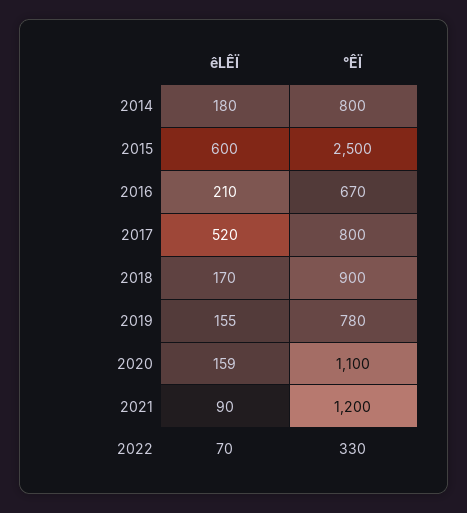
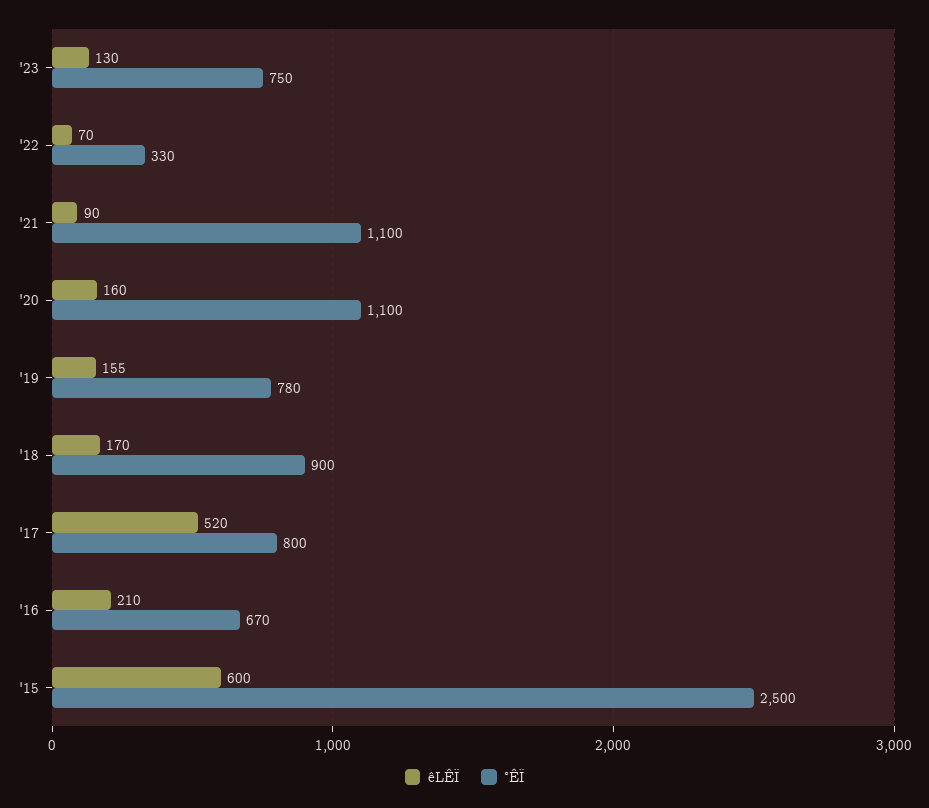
êLÊÏ, 2014: 180 -> none
°ÊÏ, 2014: 800 -> none
êLÊÏ, 2020: 159 -> 160
°ÊÏ, 2021: 1200 -> 1100
êLÊÏ, '23: none -> 130
°ÊÏ, '23: none -> 750

